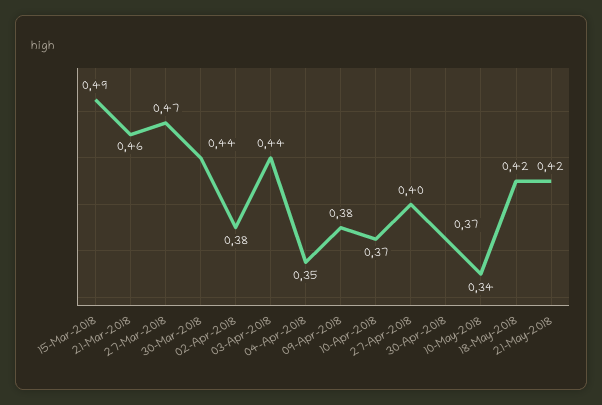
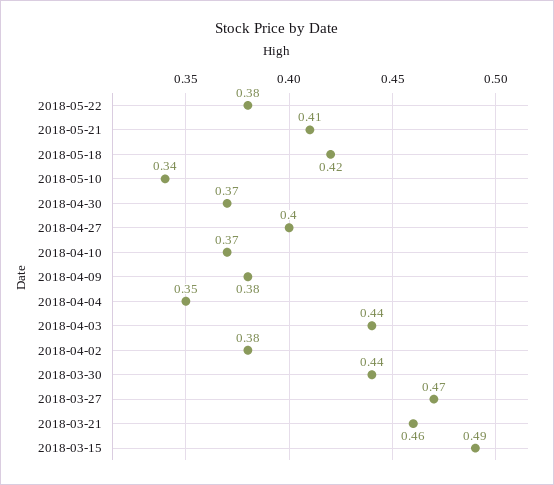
21-May-2018: 0.42 -> 0.41
2018-05-22: none -> 0.38

